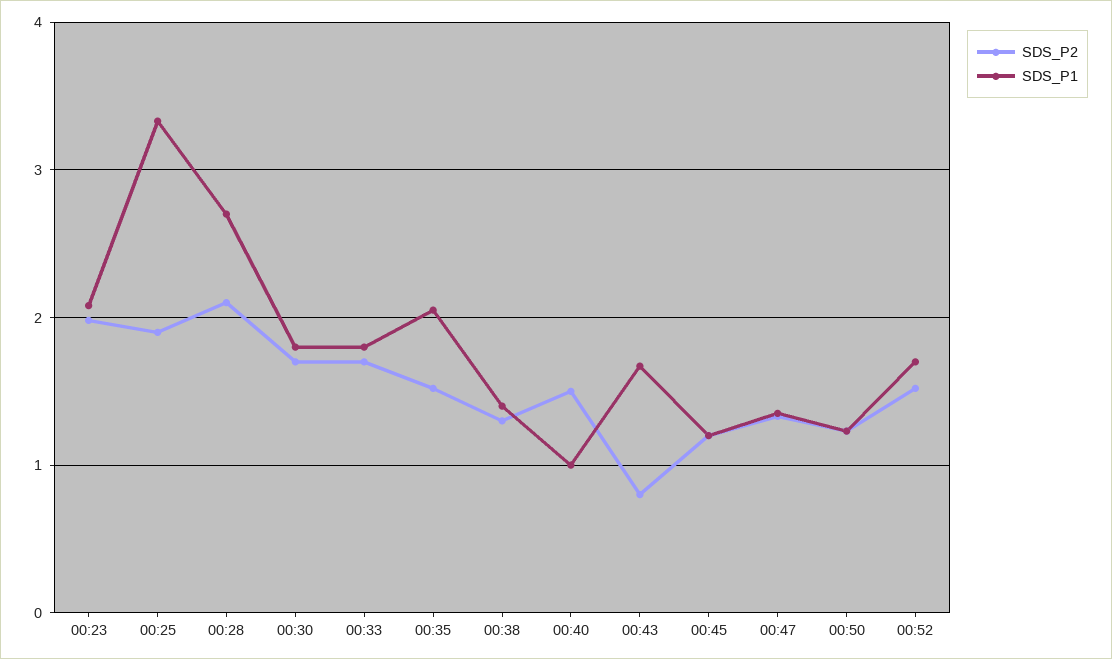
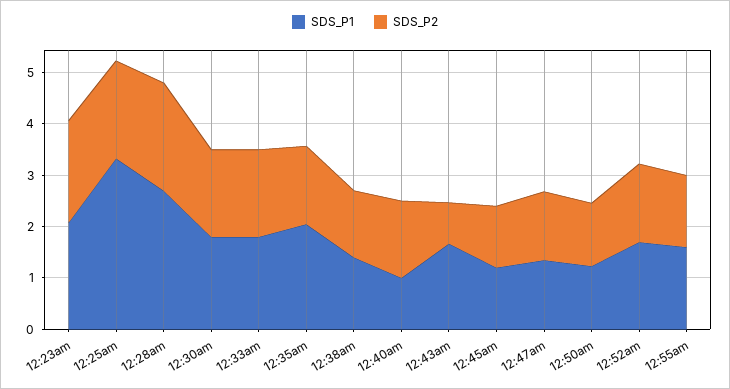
SDS_P1, 12:55am: none -> 1.6
SDS_P2, 12:55am: none -> 1.4

